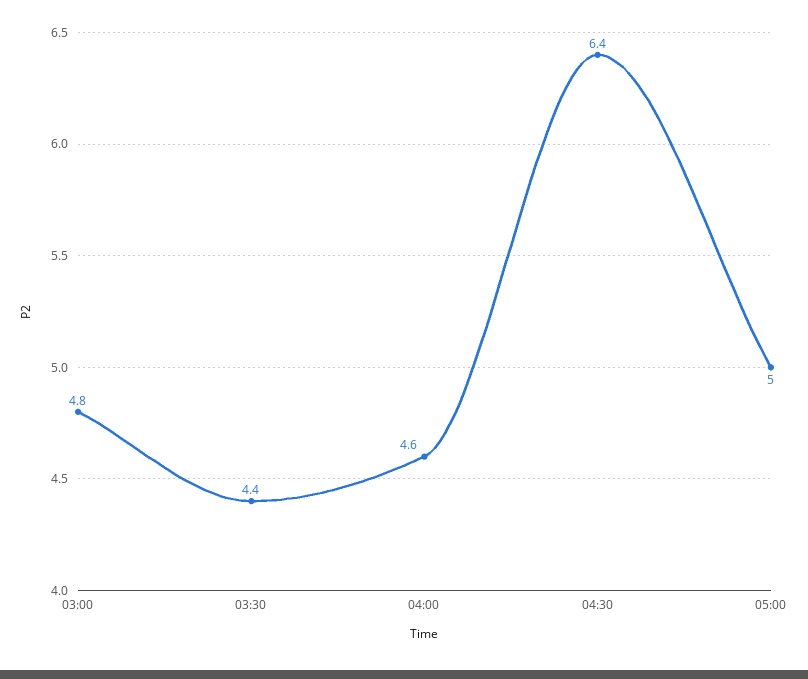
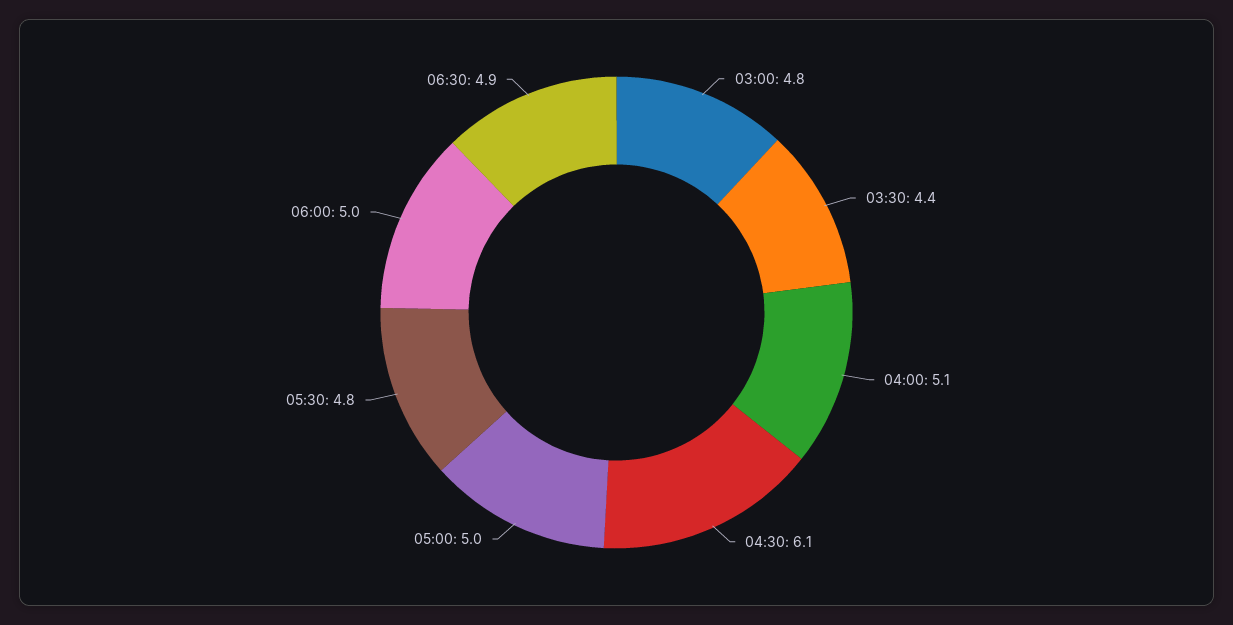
04:00: 4.6 -> 5.1
04:30: 6.4 -> 6.1
05:30: none -> 4.8
06:00: none -> 5
06:30: none -> 4.9

